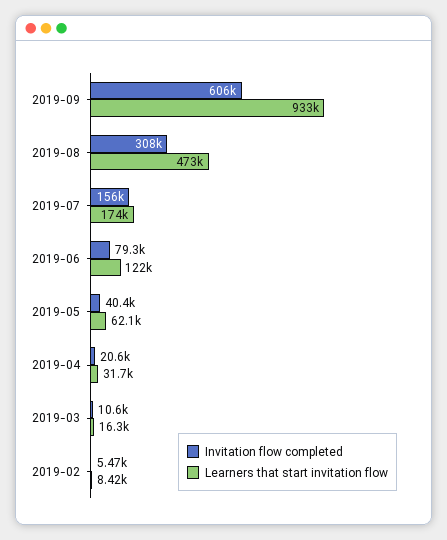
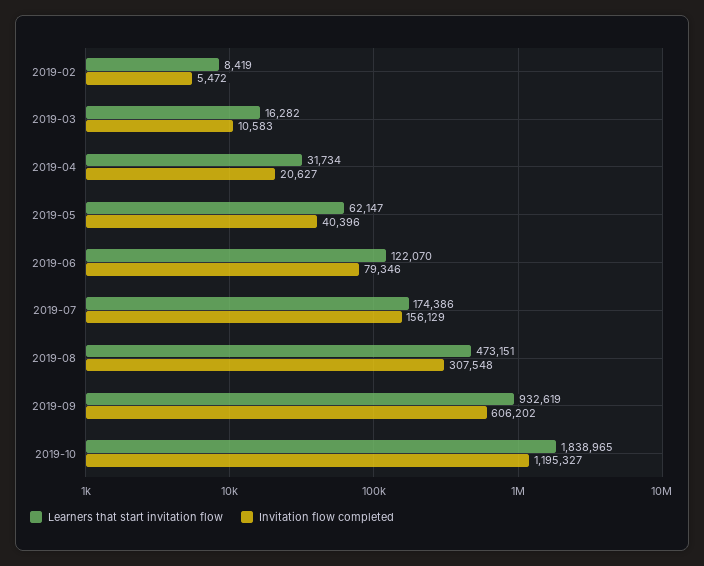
Learners that start invitation flow, 2019-10: none -> 1838965
Invitation flow completed, 2019-10: none -> 1195327

